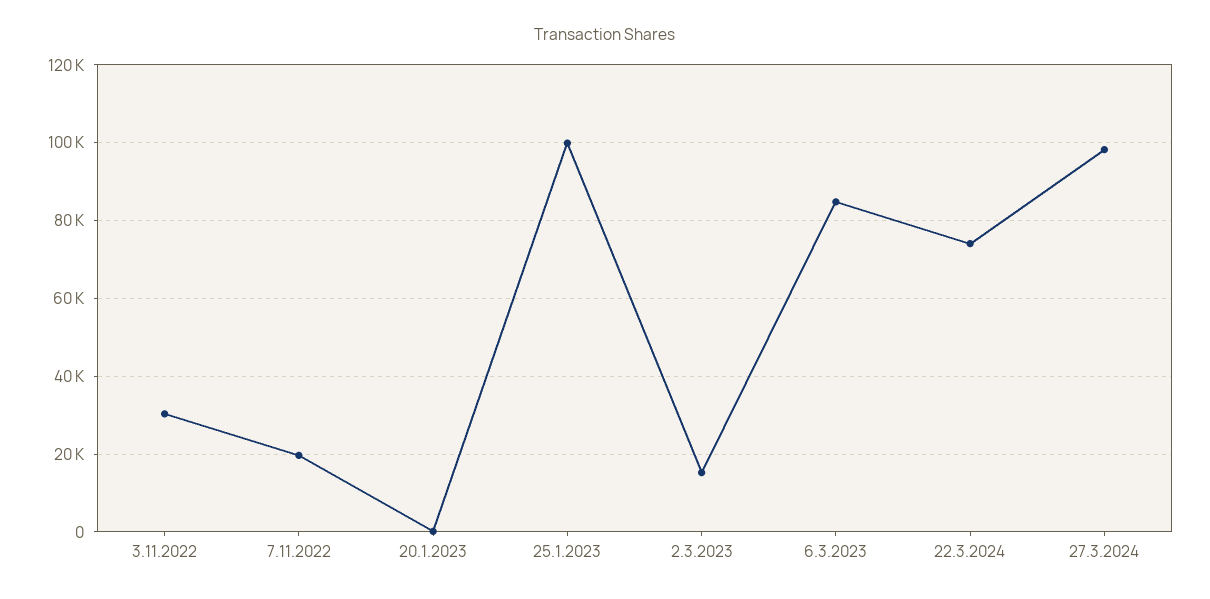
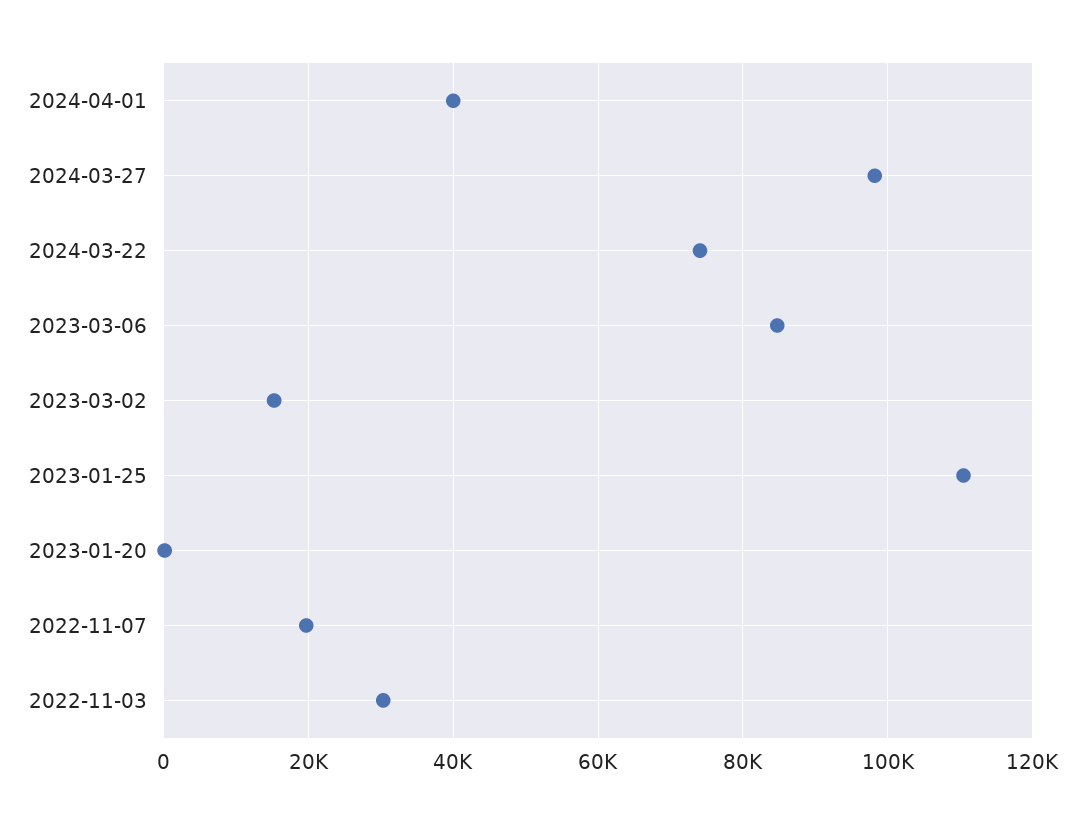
25.1.2023: 100000 -> 110000
2024-04-01: none -> 40000

